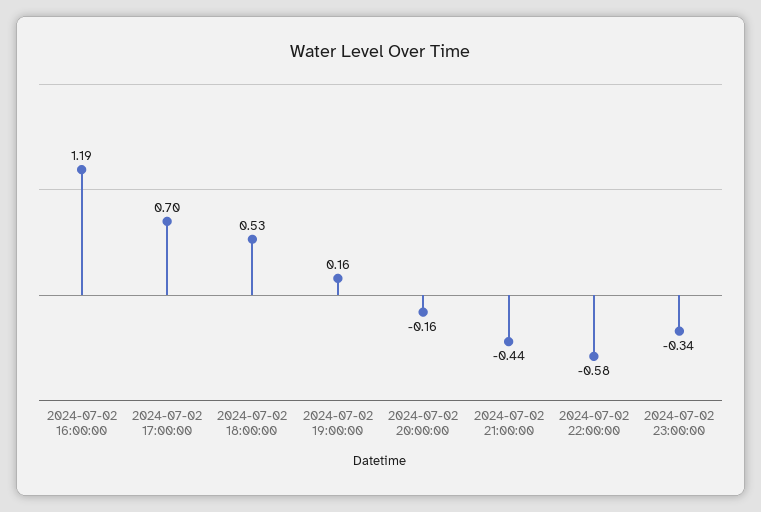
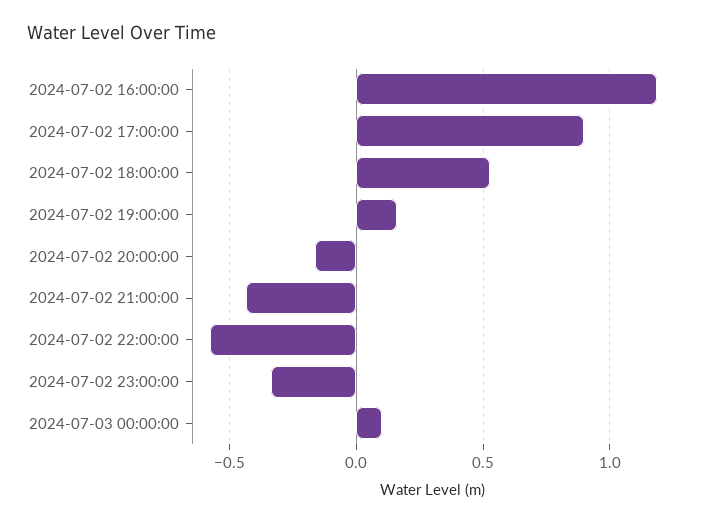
2024-07-02 17:00:00: 0.7 -> 0.9
2024-07-03 00:00:00: none -> 0.1

